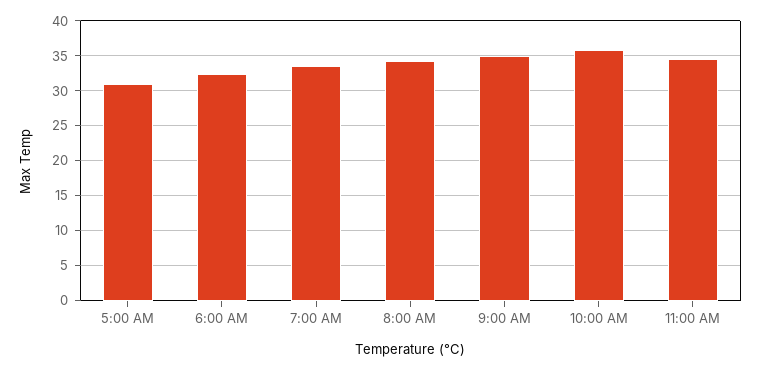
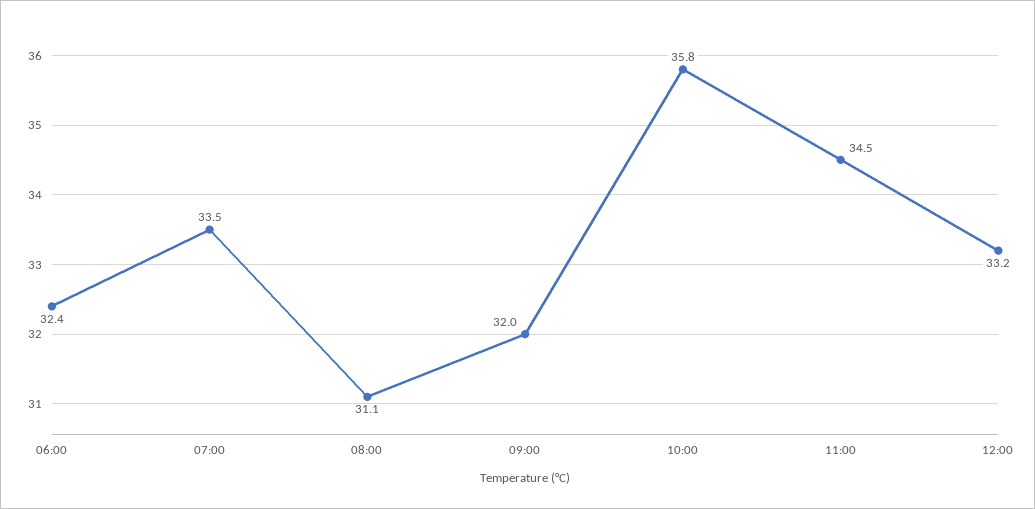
5:00 AM: 31 -> none
8:00 AM: 34 -> 31.1
9:00 AM: 35 -> 32
12:00: none -> 33.2

